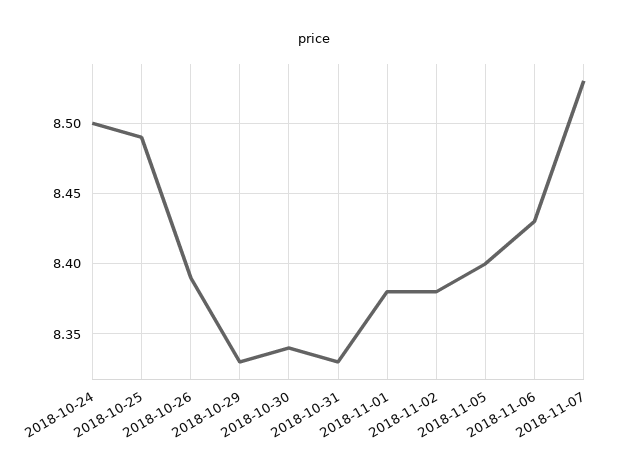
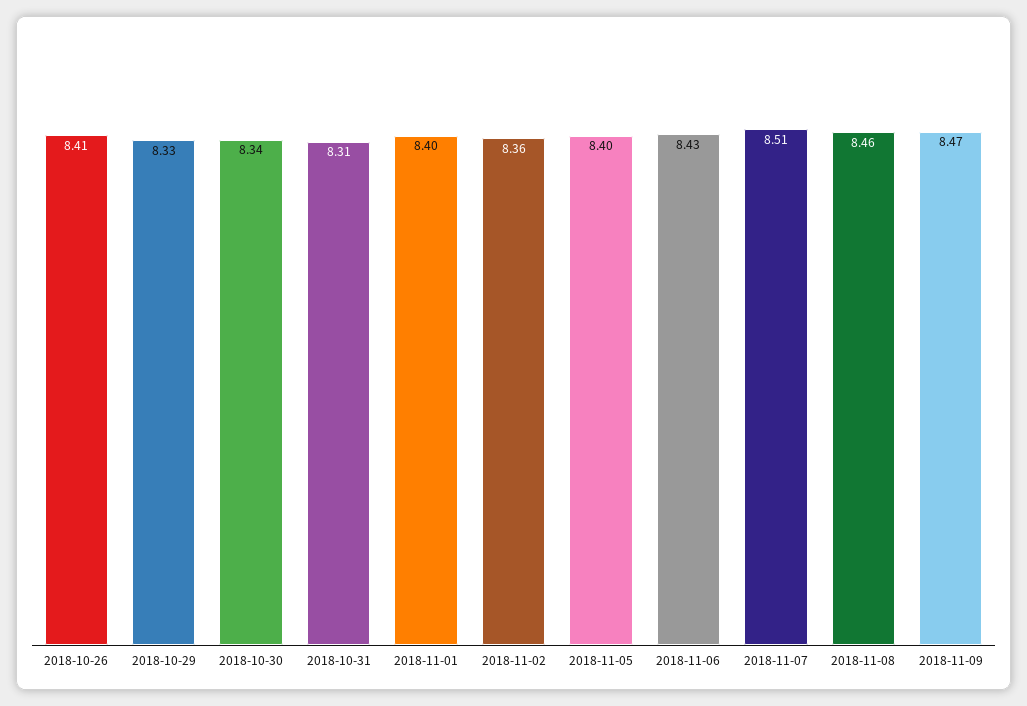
2018-10-24: 8.5 -> none
2018-10-25: 8.49 -> none
2018-10-26: 8.39 -> 8.41
2018-10-31: 8.33 -> 8.31
2018-11-01: 8.38 -> 8.4
2018-11-02: 8.38 -> 8.36
2018-11-07: 8.53 -> 8.51
2018-11-08: none -> 8.46
2018-11-09: none -> 8.47

